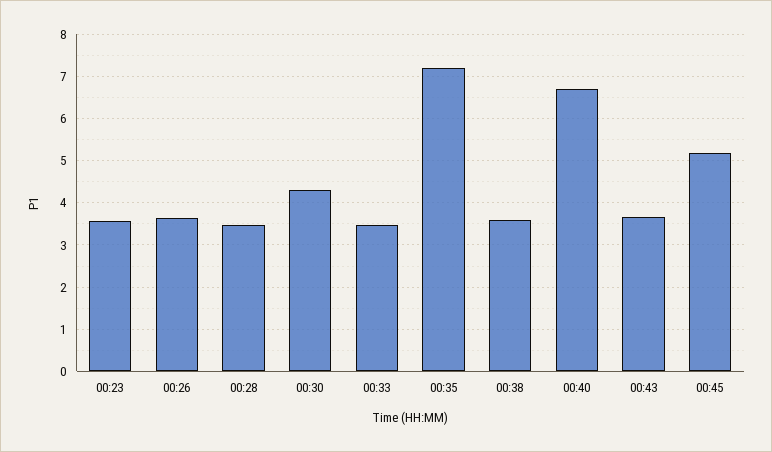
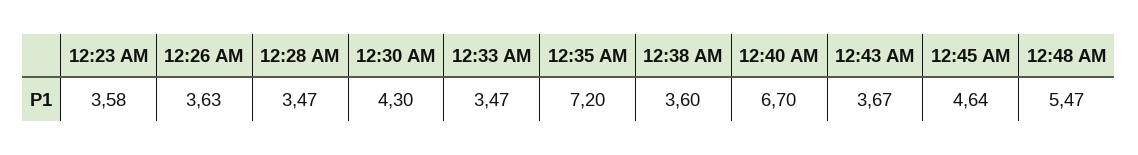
00:45: 5.2 -> 4.64
12:48 AM: none -> 5.47

